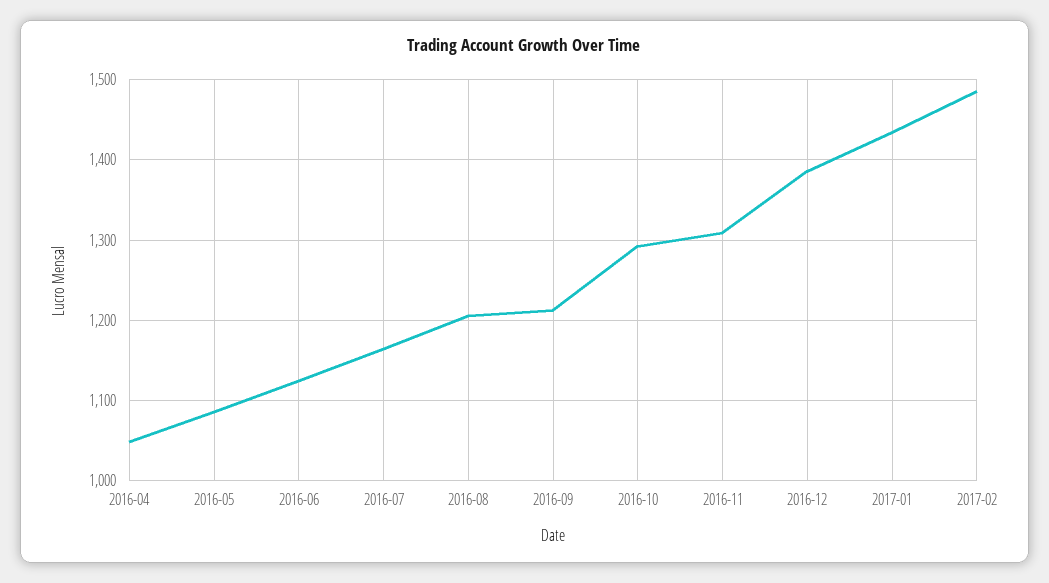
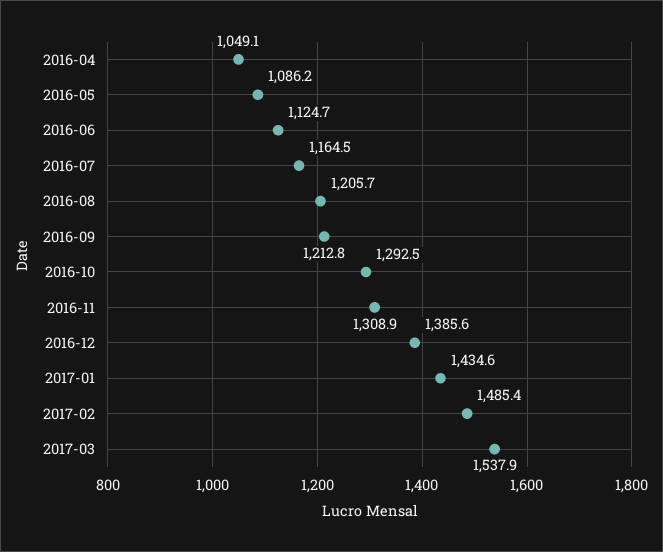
2017-03: none -> 1537.9

